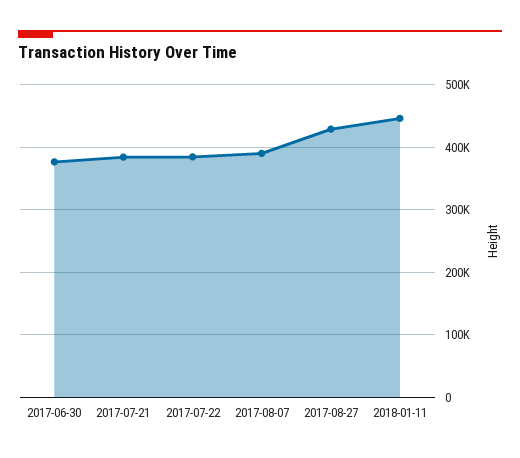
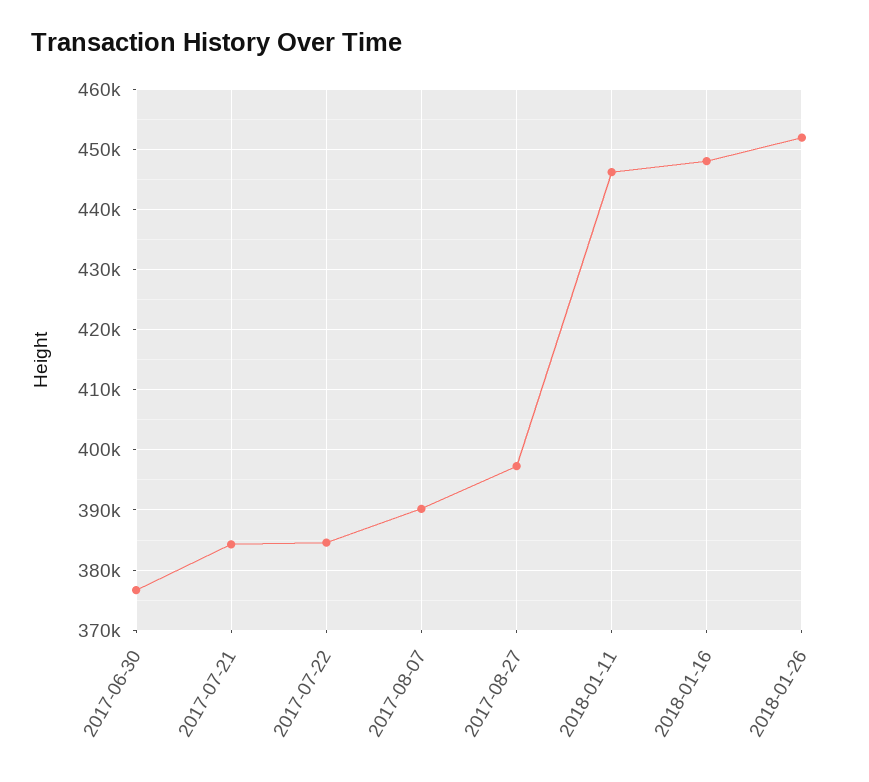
2017-08-27: 430000 -> 397000
2018-01-16: none -> 448000
2018-01-26: none -> 452000

